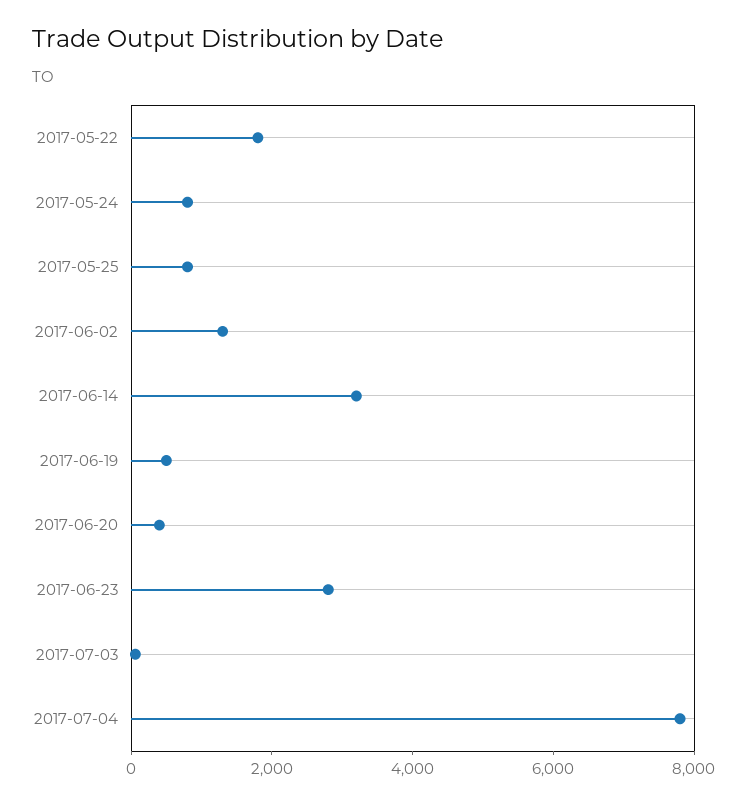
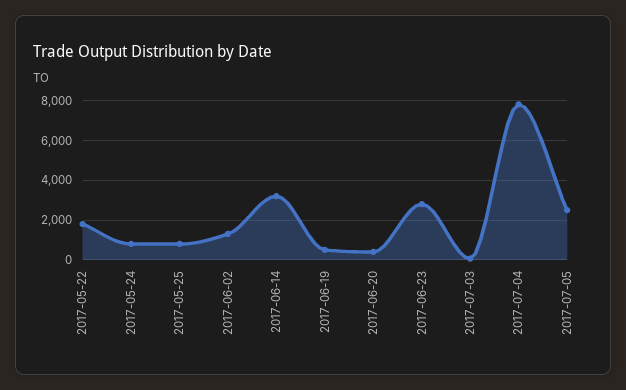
2017-07-05: none -> 2500

